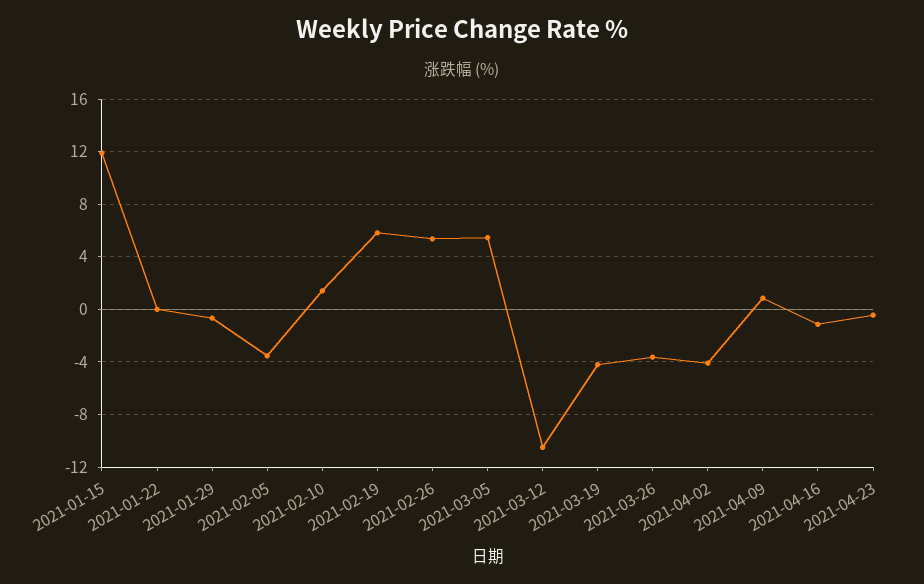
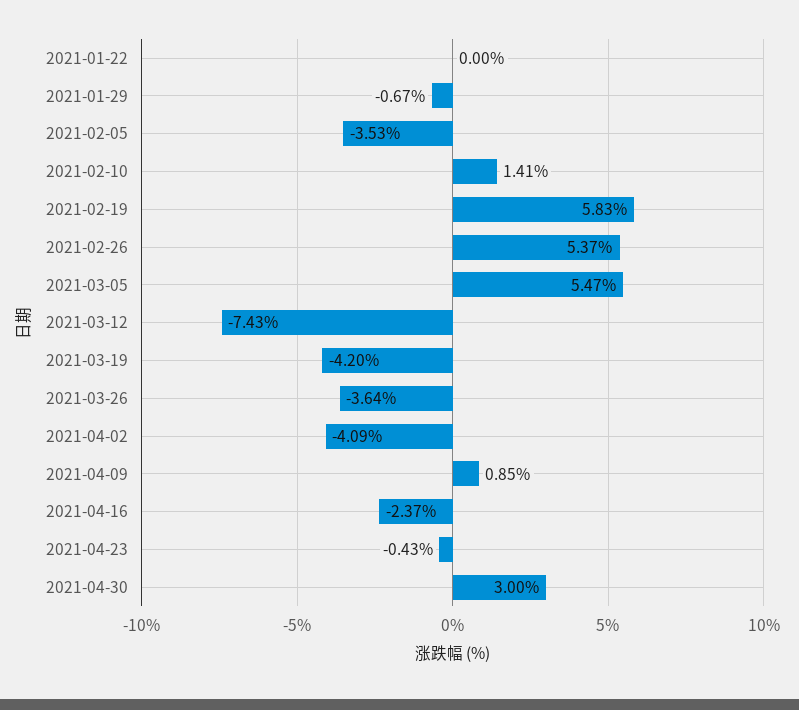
2021-01-15: 12 -> none
2021-03-12: -10.5 -> -7.43
2021-04-16: -1 -> -2.37
2021-04-30: none -> 3

